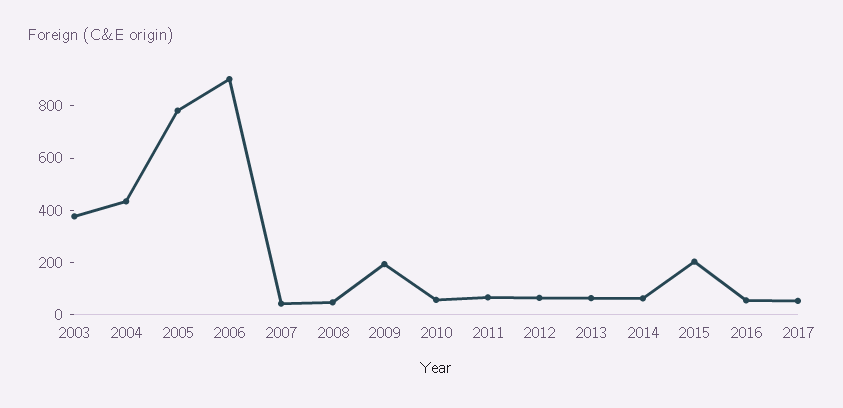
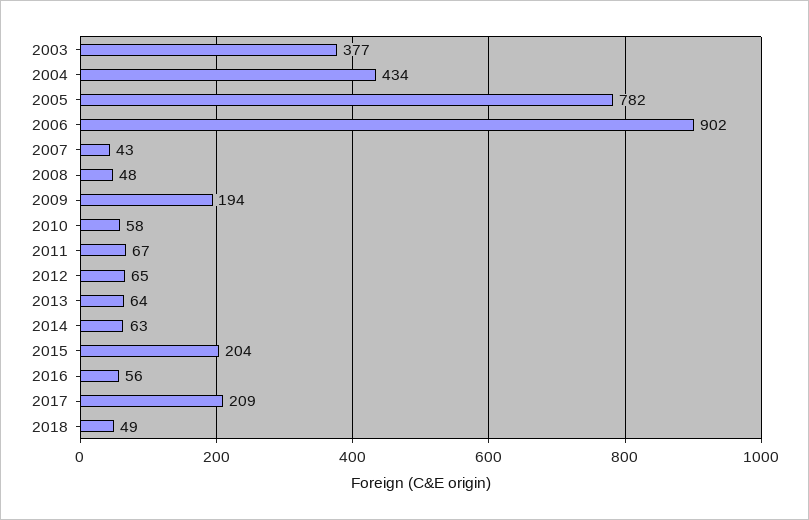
2017: 50 -> 209
2018: none -> 49

